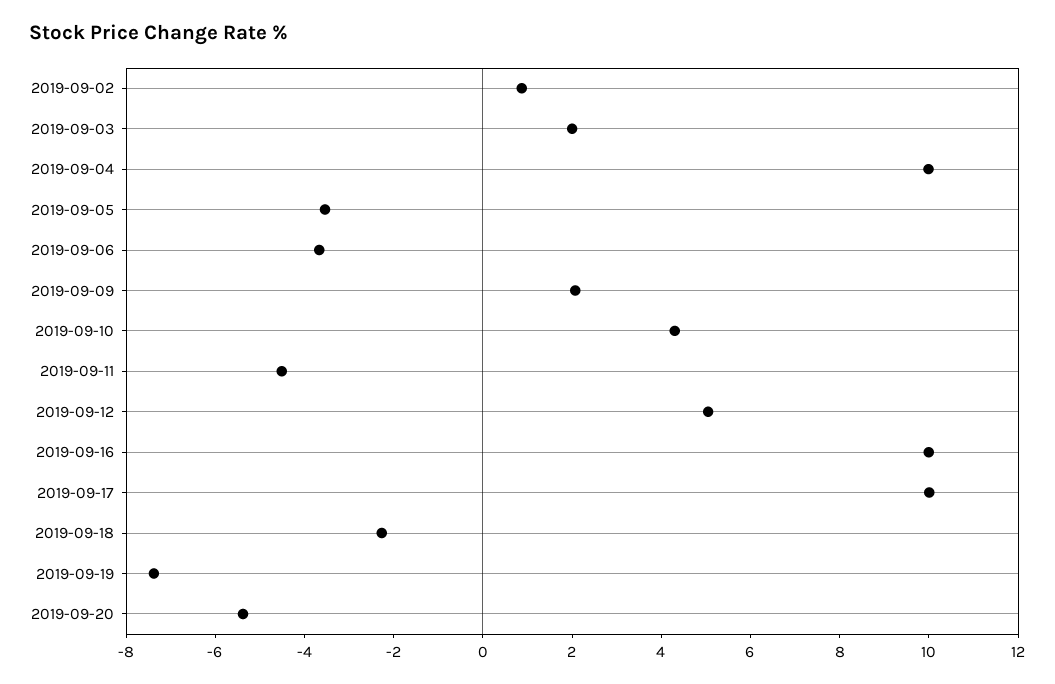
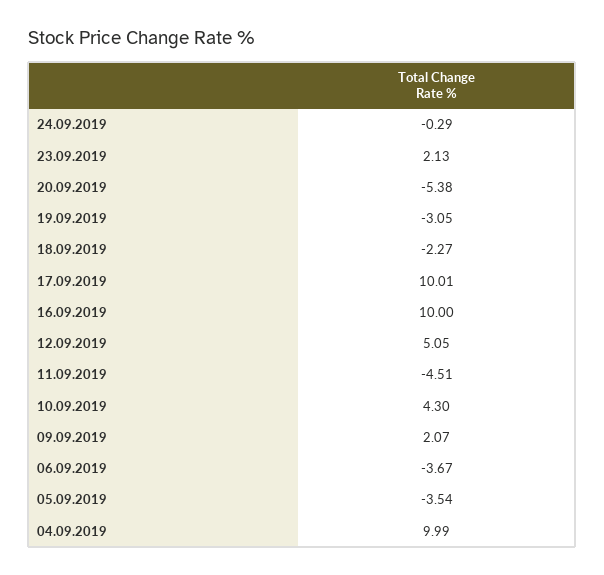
2019-09-02: 1 -> none
2019-09-03: 2 -> none
2019-09-19: -7.5 -> -3.05
24.09.2019: none -> -0.29
23.09.2019: none -> 2.13

